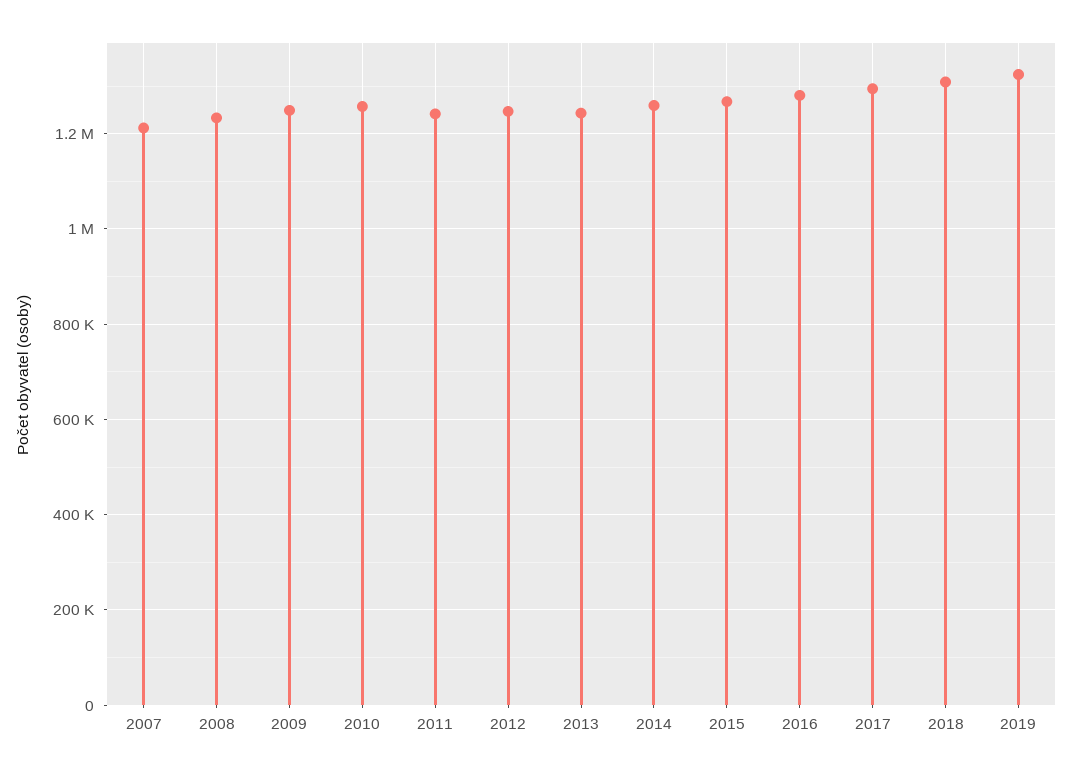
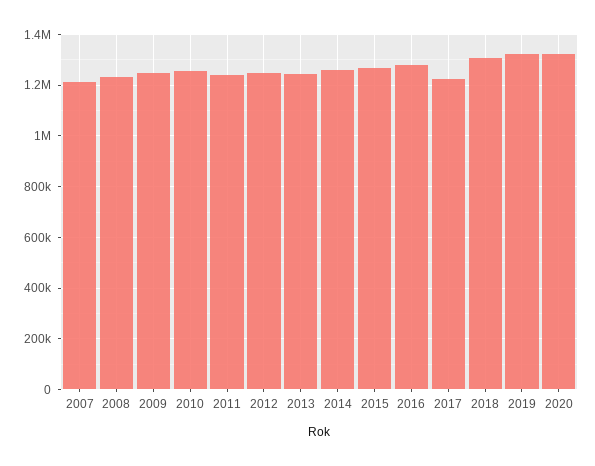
2017: 1300000 -> 1225000
2020: none -> 1325000

